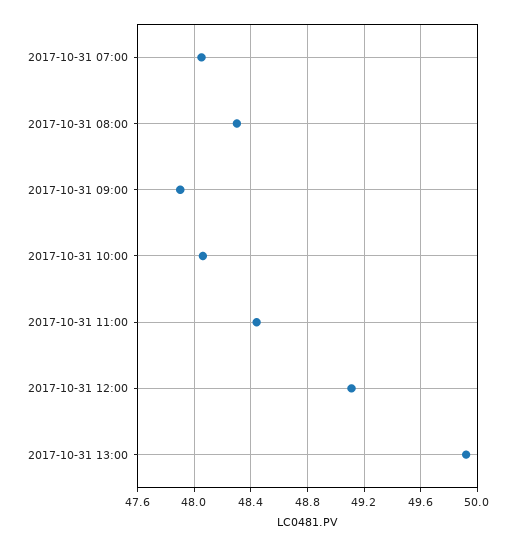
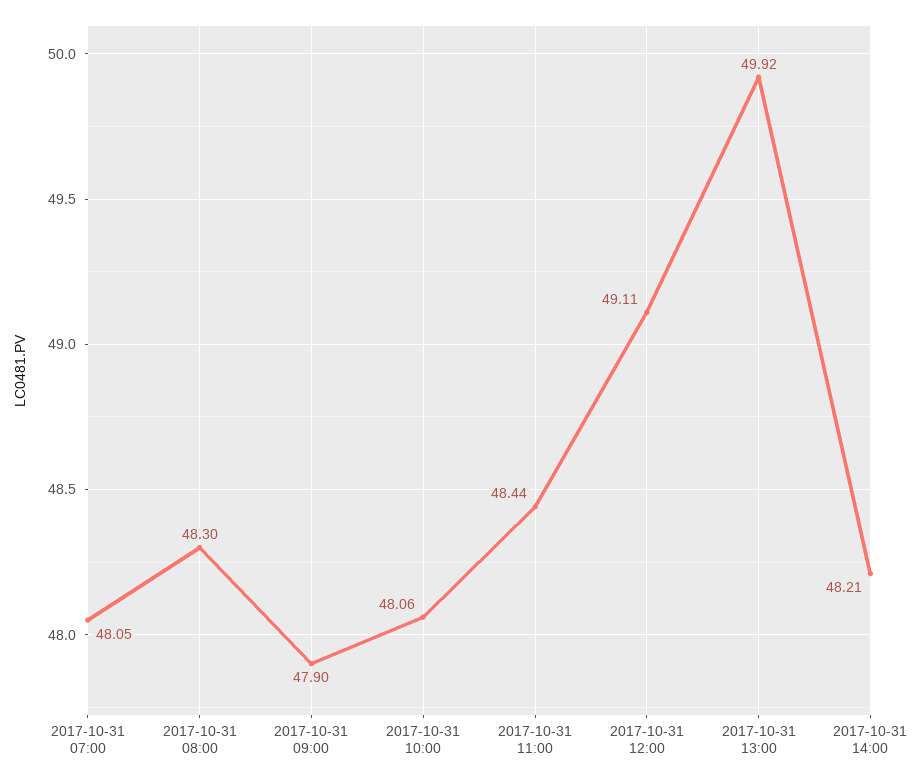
2017-10-31 14:00: none -> 48.21

